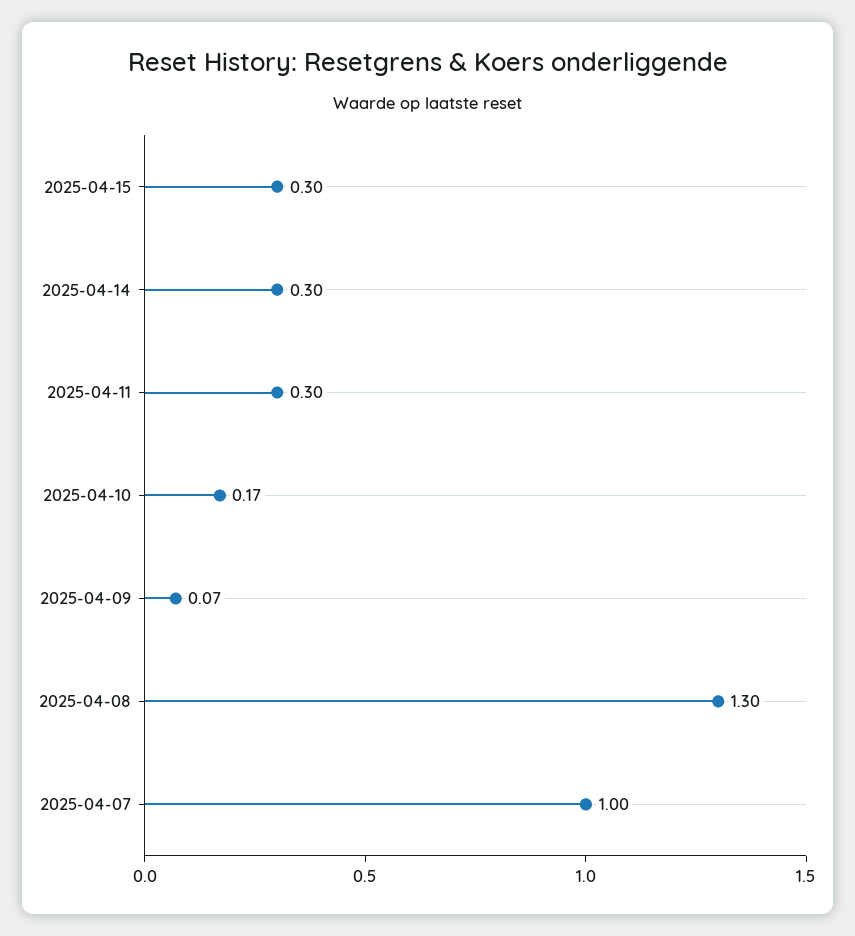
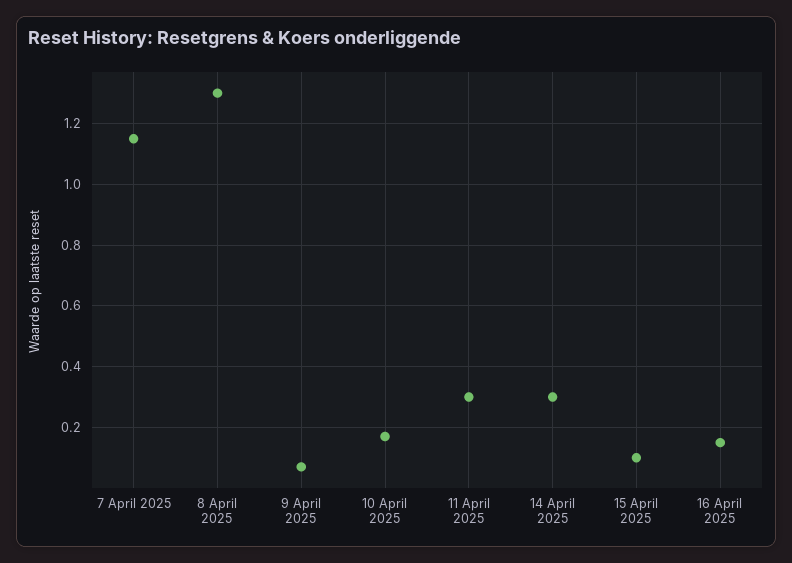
2025-04-15: 0.3 -> 0.1
2025-04-07: 1 -> 1.15
16 April 2025: none -> 0.15

